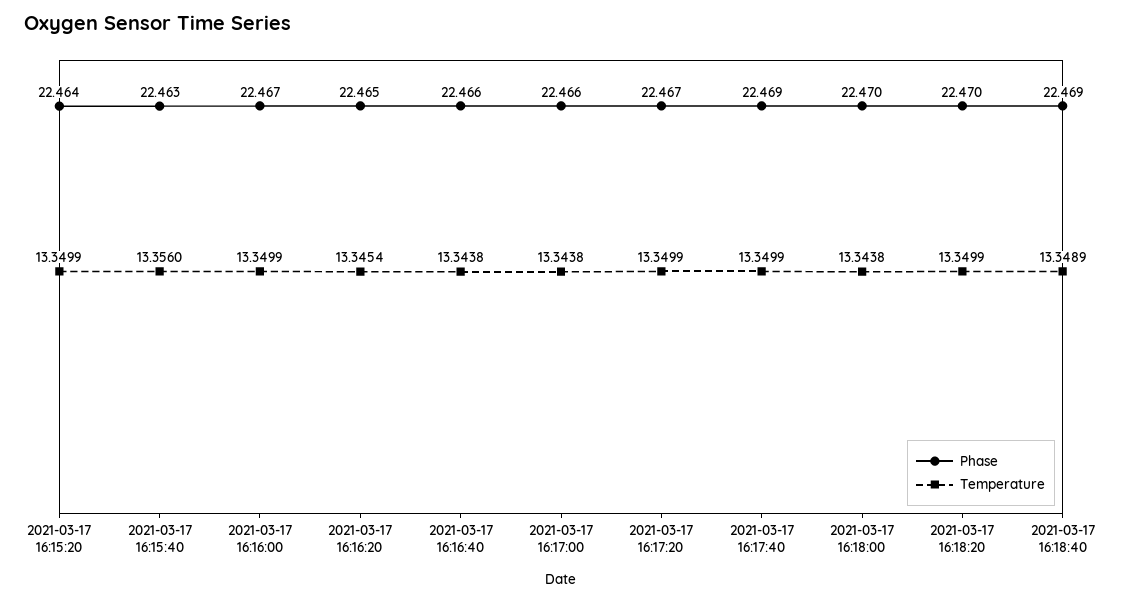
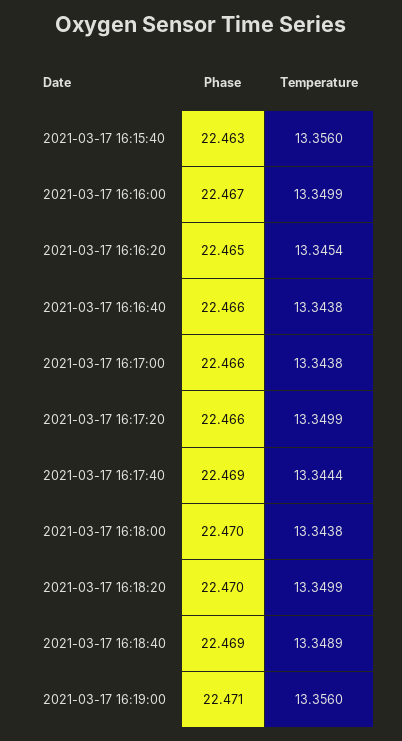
Phase, 2021-03-17 16:15:20: 22.464 -> none
Temperature, 2021-03-17 16:15:20: 13.3499 -> none
Phase, 2021-03-17 16:17:20: 22.467 -> 22.466
Temperature, 2021-03-17 16:17:40: 13.3499 -> 13.3444
Phase, 2021-03-17 16:19:00: none -> 22.471
Temperature, 2021-03-17 16:19:00: none -> 13.356

